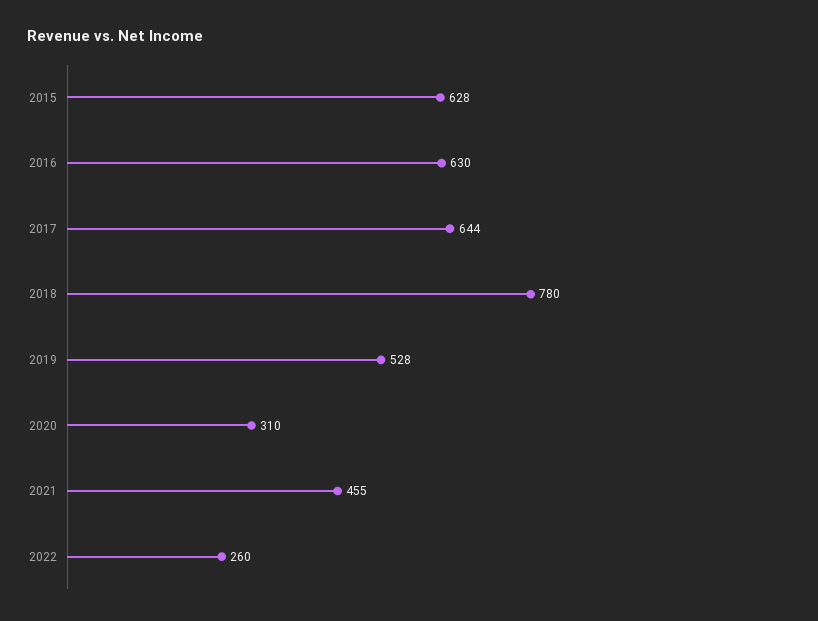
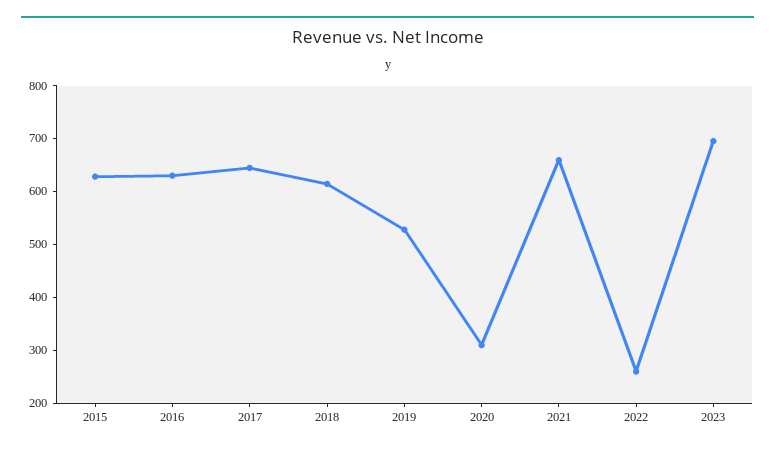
2018: 780 -> 620
2021: 455 -> 660
2023: none -> 700

